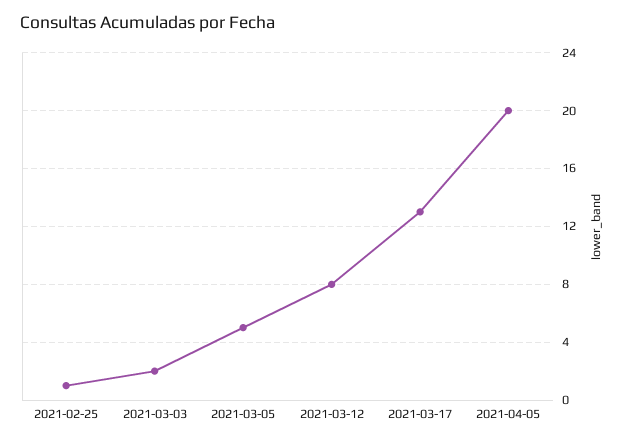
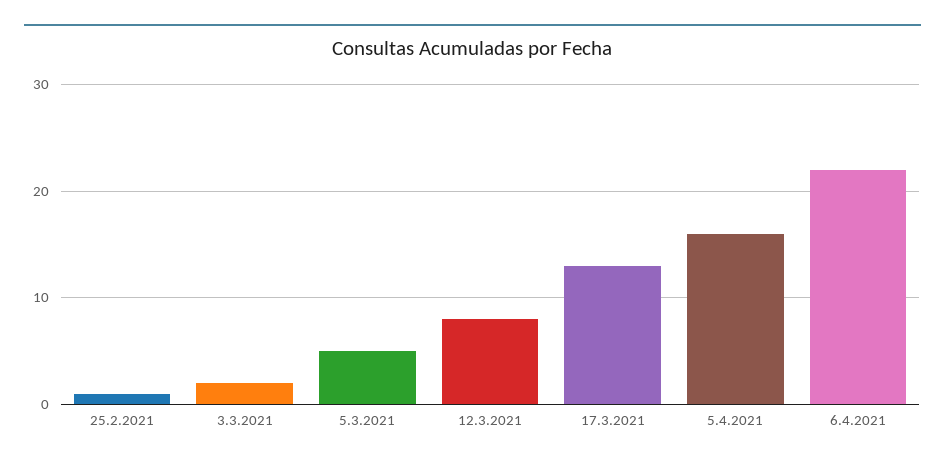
2021-04-05: 20 -> 16
6.4.2021: none -> 22

